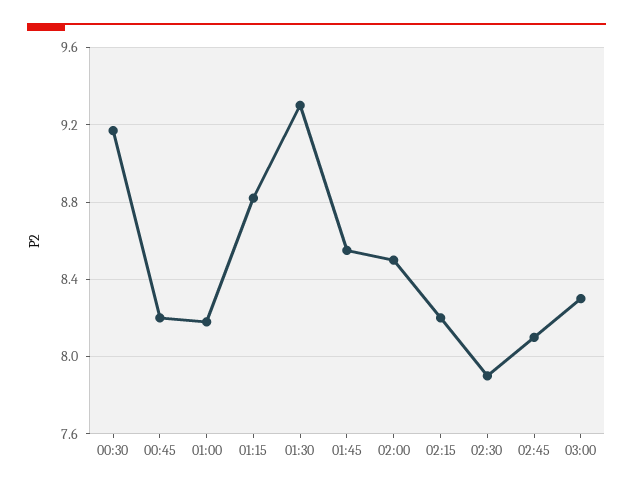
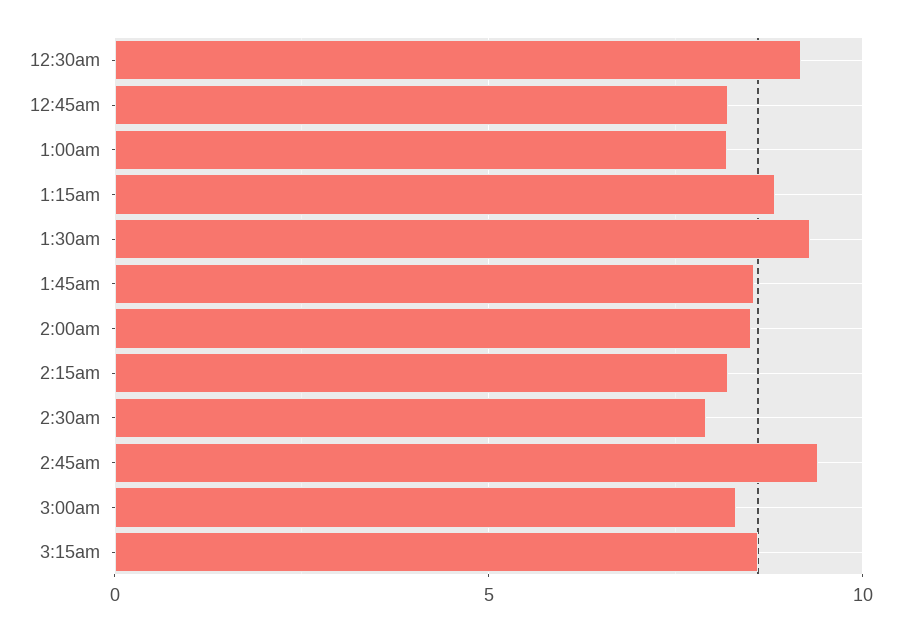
02:45: 8.1 -> 9.5
3:15am: none -> 8.5

